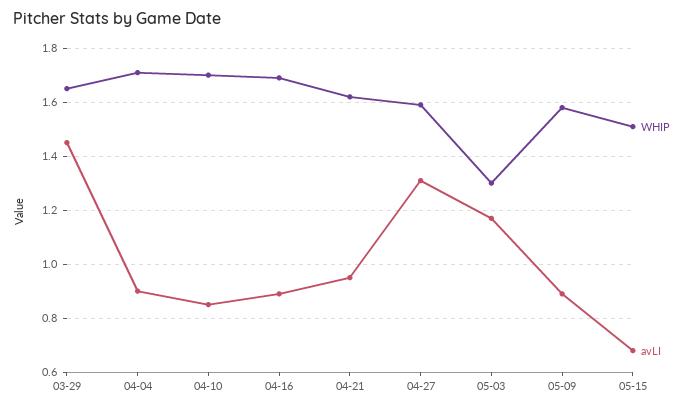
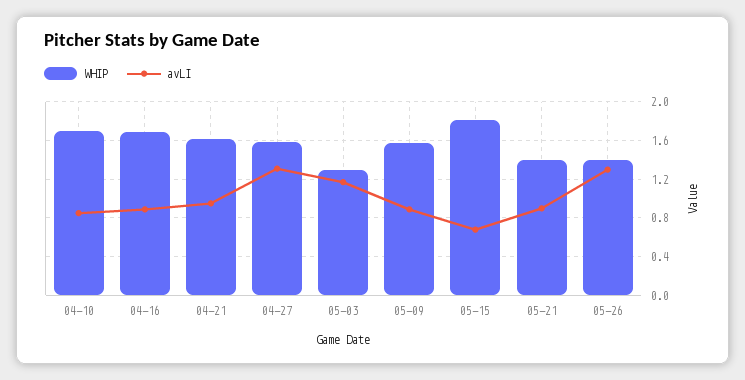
WHIP, 03-29: 1.65 -> none
avLI, 03-29: 1.45 -> none
WHIP, 04-04: 1.7 -> none
avLI, 04-04: 0.9 -> none
WHIP, 05-15: 1.5 -> 1.8
WHIP, 05-21: none -> 1.4
avLI, 05-21: none -> 0.9
WHIP, 05-26: none -> 1.4
avLI, 05-26: none -> 1.3

